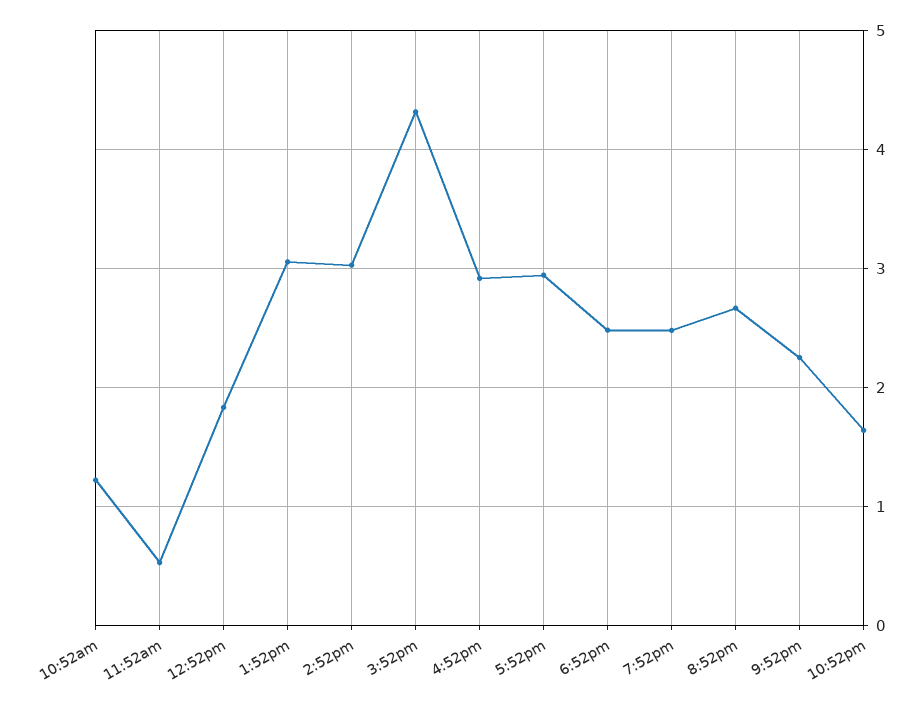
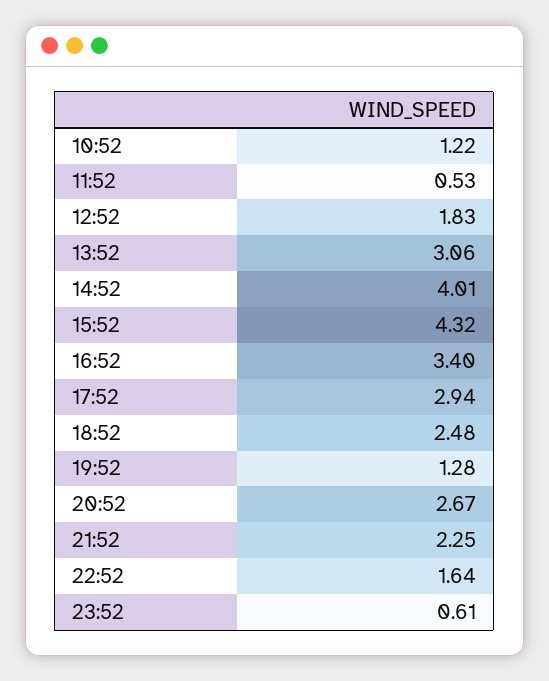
2:52pm: 3 -> 4.01
4:52pm: 2.9 -> 3.4
7:52pm: 2.5 -> 1.28
23:52: none -> 0.61

